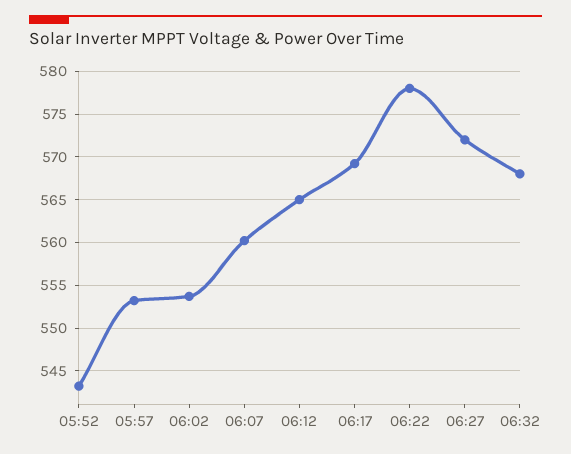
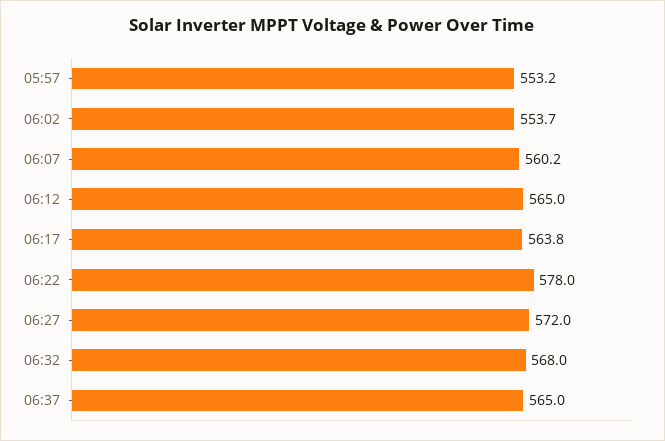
05:52: 543 -> none
06:17: 569 -> 563.8
06:37: none -> 565

